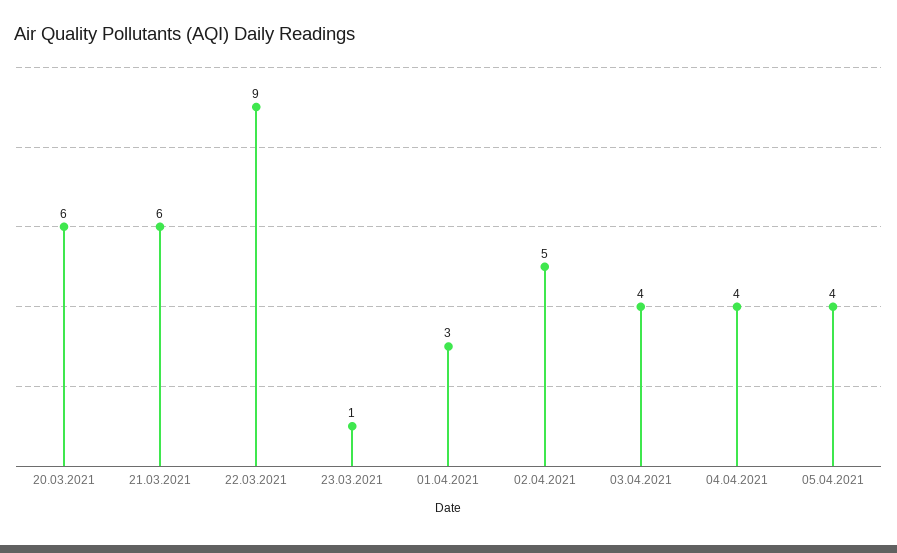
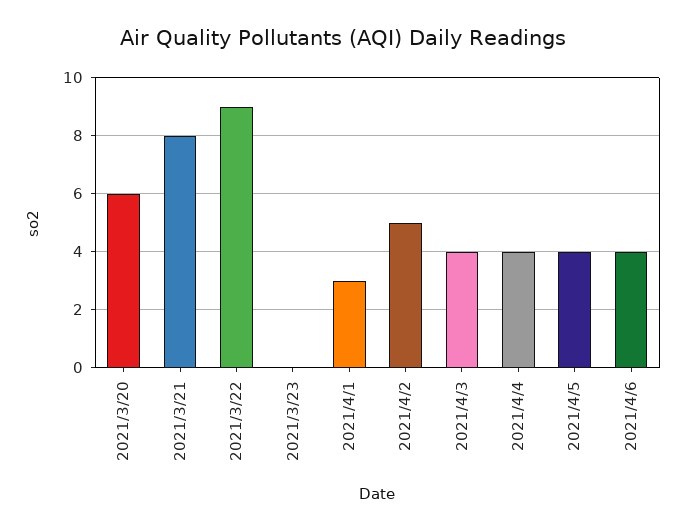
21.03.2021: 6 -> 8
23.03.2021: 1 -> 0
2021/4/6: none -> 4

